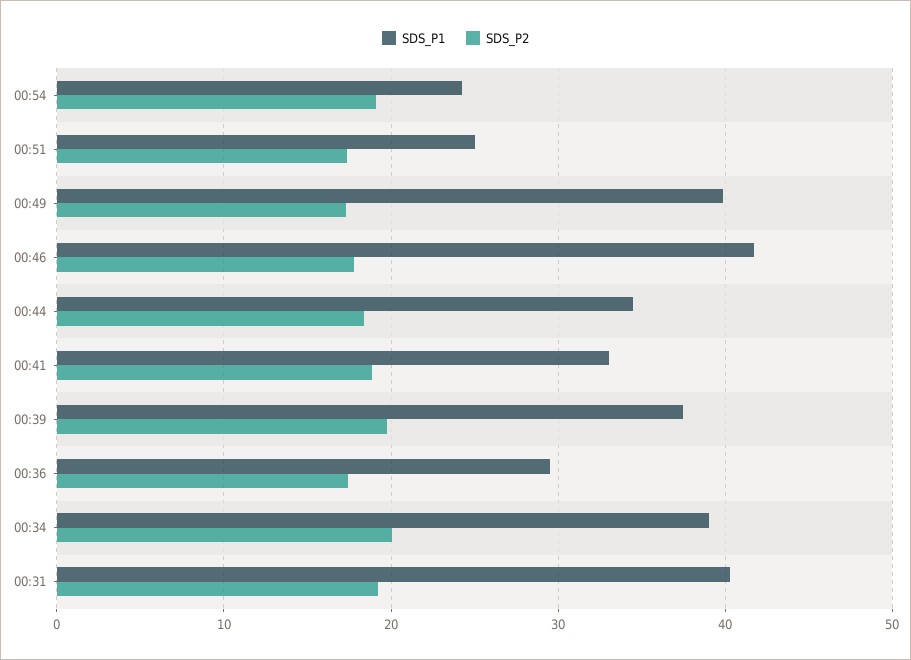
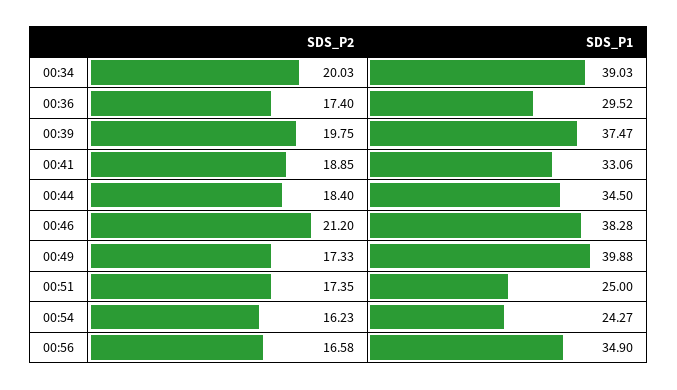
SDS_P2, 00:54: 19 -> 16.23
SDS_P1, 00:46: 42 -> 38.28
SDS_P2, 00:46: 18 -> 21.2
SDS_P1, 00:31: 40 -> none
SDS_P2, 00:31: 19 -> none
SDS_P2, 00:56: none -> 16.58
SDS_P1, 00:56: none -> 34.9

